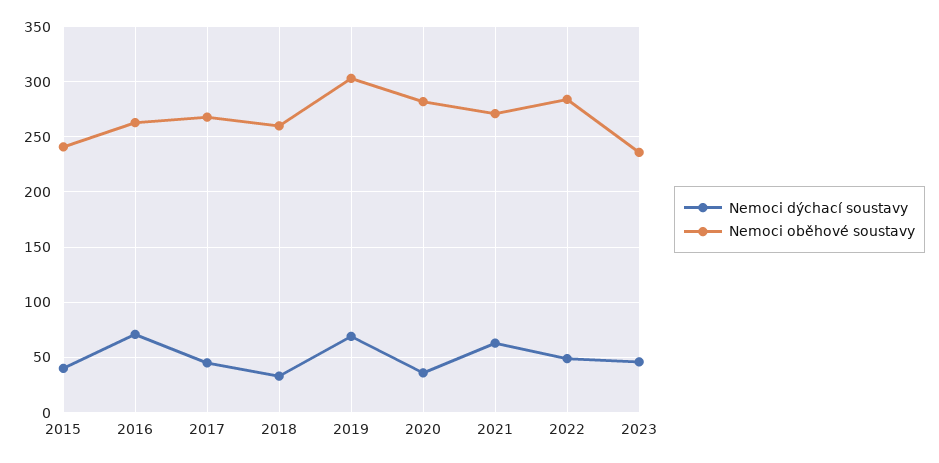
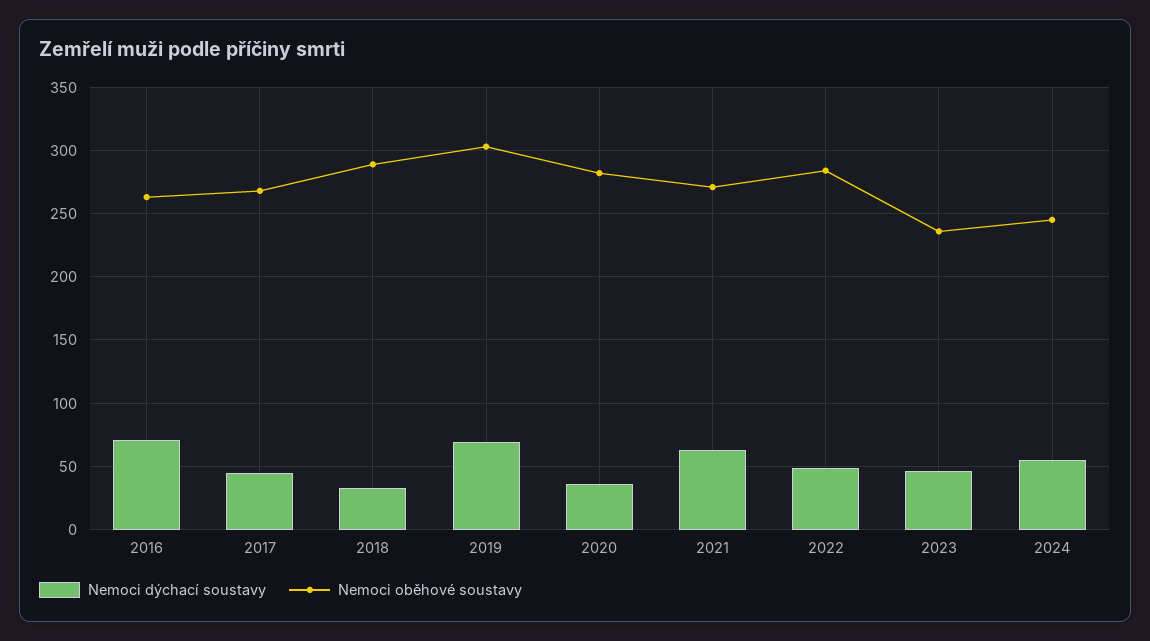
Nemoci dýchací soustavy, 2015: 40 -> none
Nemoci oběhové soustavy, 2015: 240 -> none
Nemoci oběhové soustavy, 2018: 260 -> 290
Nemoci dýchací soustavy, 2024: none -> 55
Nemoci oběhové soustavy, 2024: none -> 245

